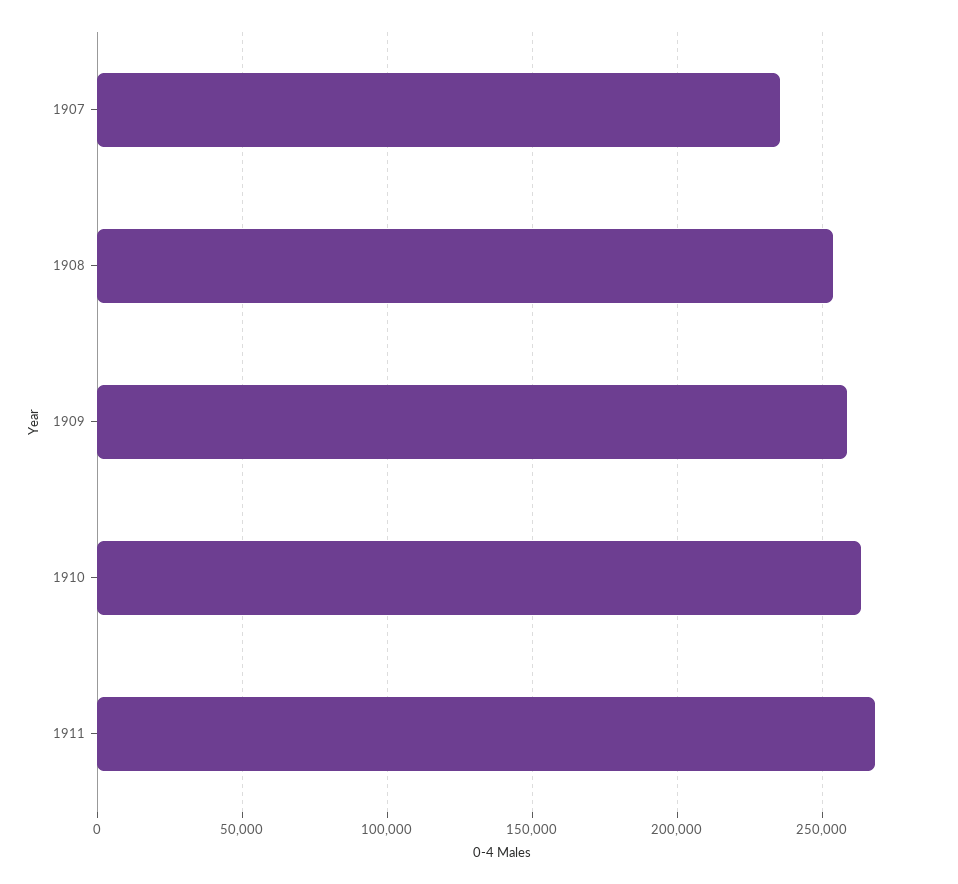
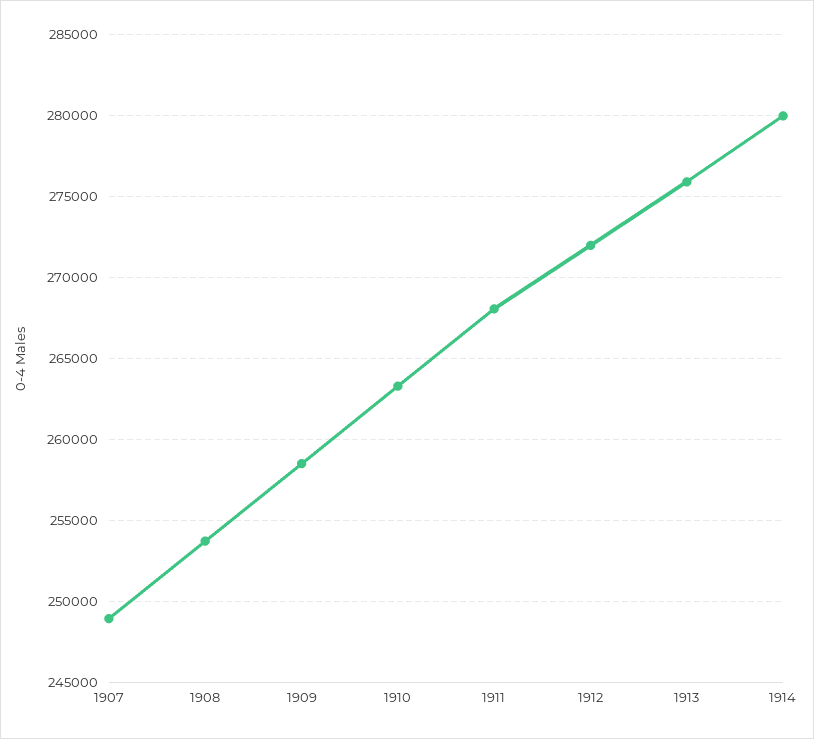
1907: 235000 -> 249000
1912: none -> 272000
1913: none -> 276000
1914: none -> 280000

